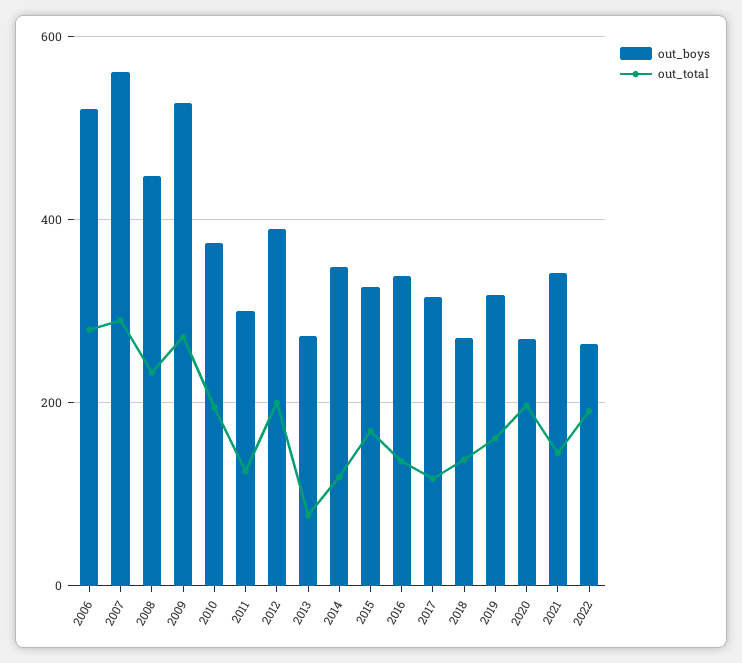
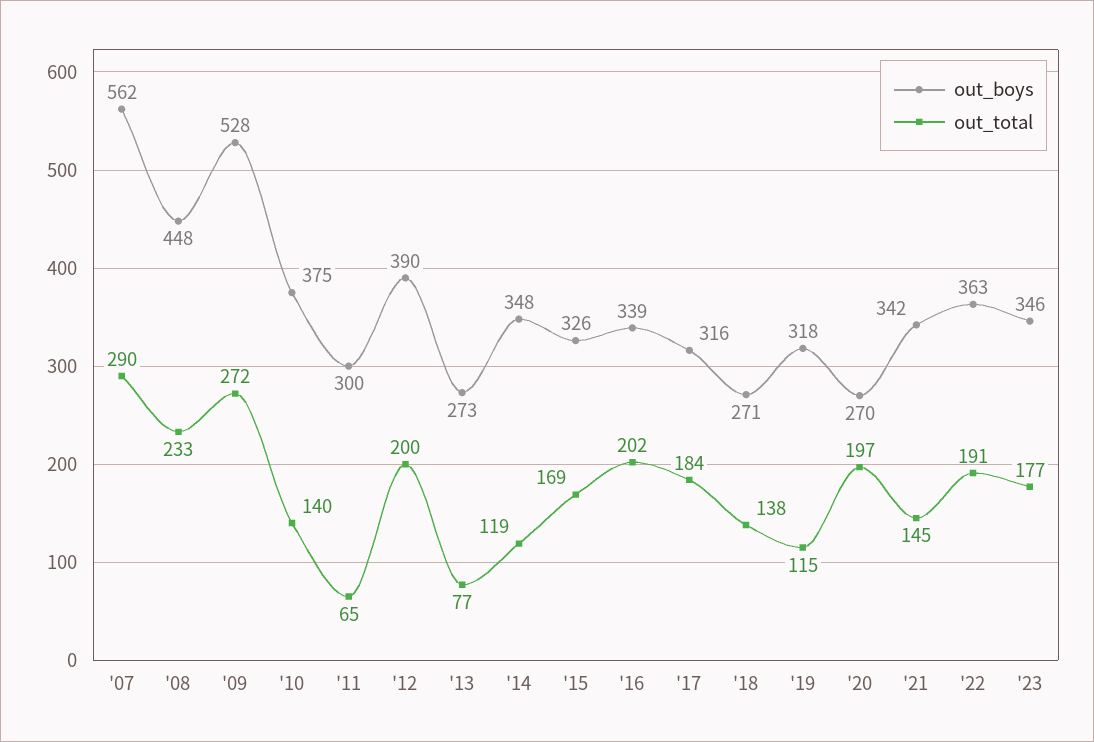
out_boys, 2006: 520 -> none
out_total, 2006: 280 -> none
out_total, 2010: 200 -> 140
out_total, 2011: 120 -> 65
out_total, 2016: 140 -> 202
out_total, 2017: 120 -> 184
out_total, 2019: 160 -> 115
out_boys, 2022: 260 -> 363
out_boys, '23: none -> 346
out_total, '23: none -> 177

